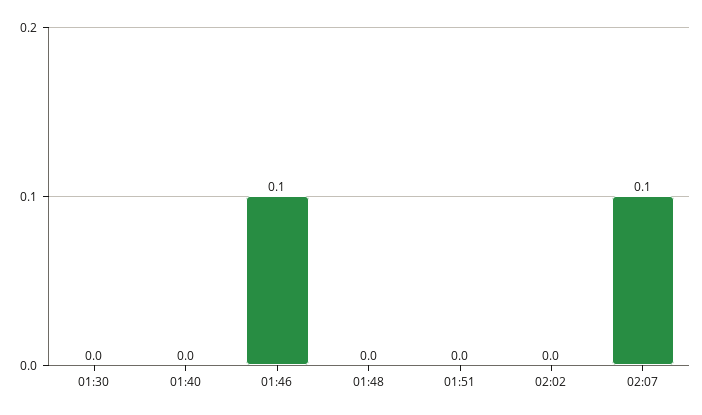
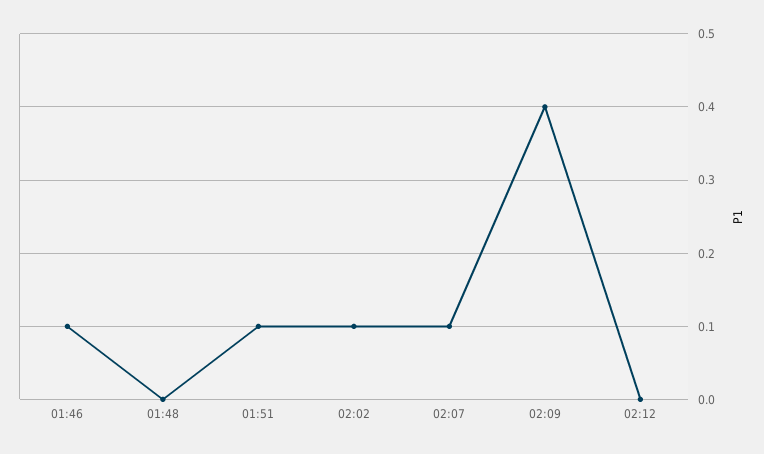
01:30: 0 -> none
01:40: 0 -> none
01:51: 0 -> 0.1
02:02: 0 -> 0.1
02:09: none -> 0.4
02:12: none -> 0

